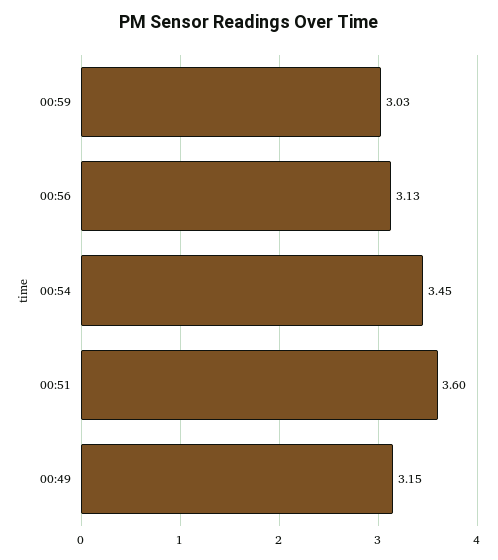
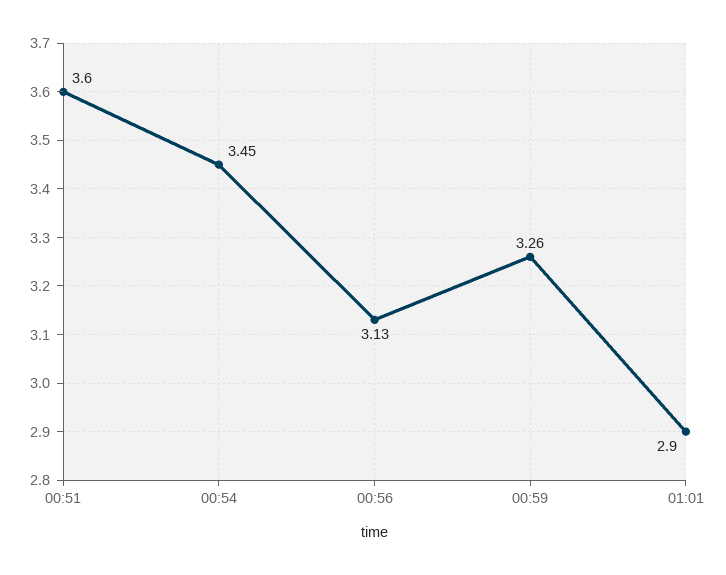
00:59: 3.03 -> 3.26
00:49: 3.15 -> none
01:01: none -> 2.9

